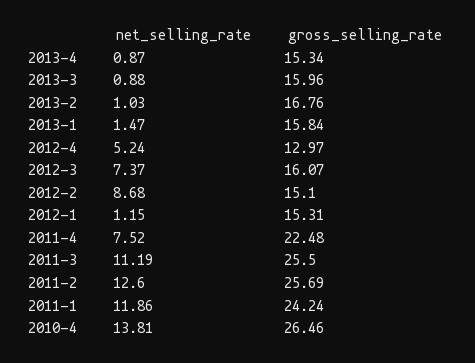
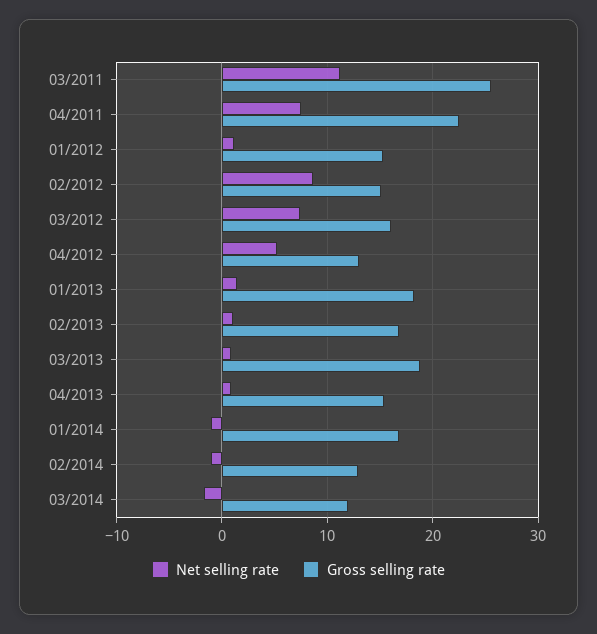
gross_selling_rate, 2013-3: 15.96 -> 19
gross_selling_rate, 2013-1: 15.84 -> 18
net_selling_rate, 2011-2: 12.6 -> none
gross_selling_rate, 2011-2: 25.69 -> none
net_selling_rate, 2011-1: 11.86 -> none
gross_selling_rate, 2011-1: 24.24 -> none
net_selling_rate, 2010-4: 13.81 -> none
gross_selling_rate, 2010-4: 26.46 -> none
net_selling_rate, 01/2014: none -> -1
gross_selling_rate, 01/2014: none -> 17
net_selling_rate, 02/2014: none -> -1
gross_selling_rate, 02/2014: none -> 13
net_selling_rate, 03/2014: none -> -2
gross_selling_rate, 03/2014: none -> 12

